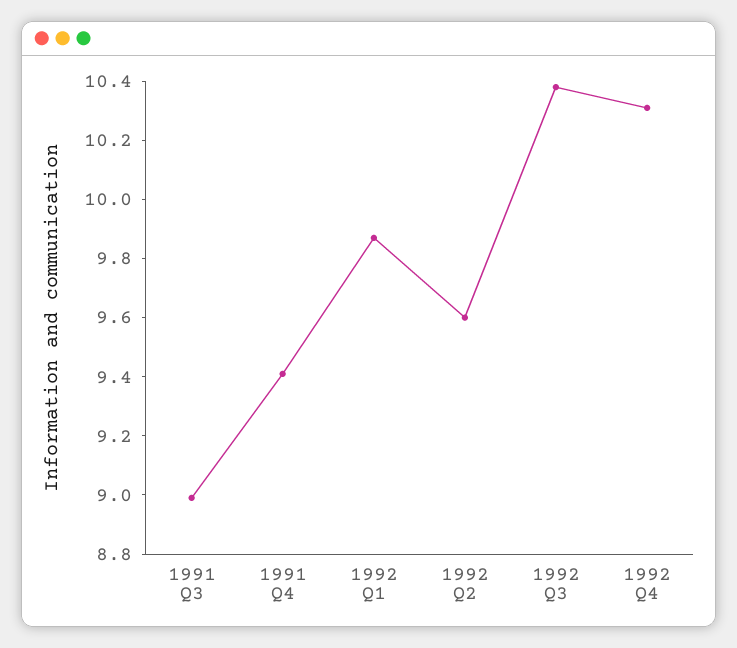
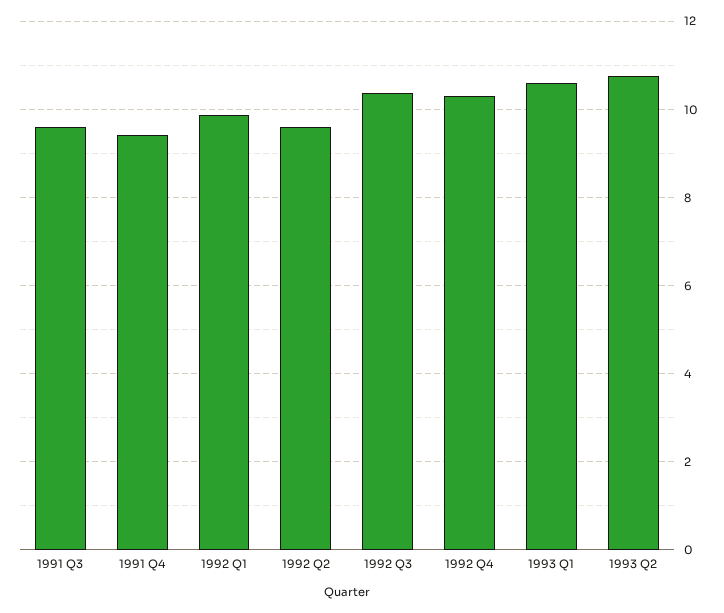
1991 Q3: 9 -> 9.6
1993 Q1: none -> 10.6
1993 Q2: none -> 10.8

